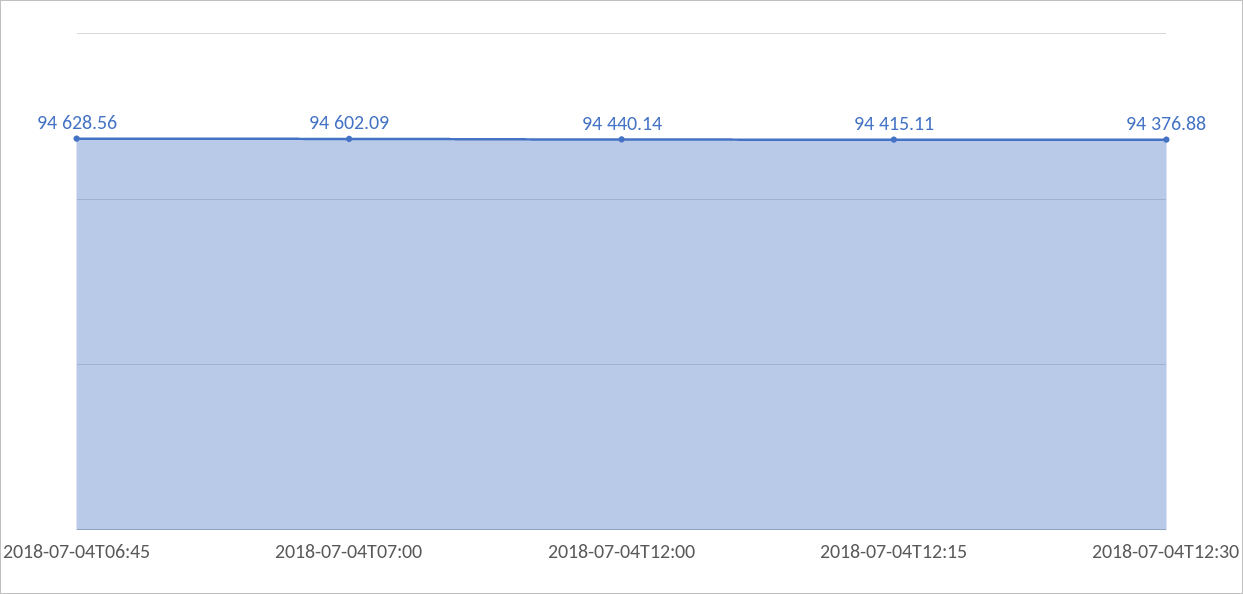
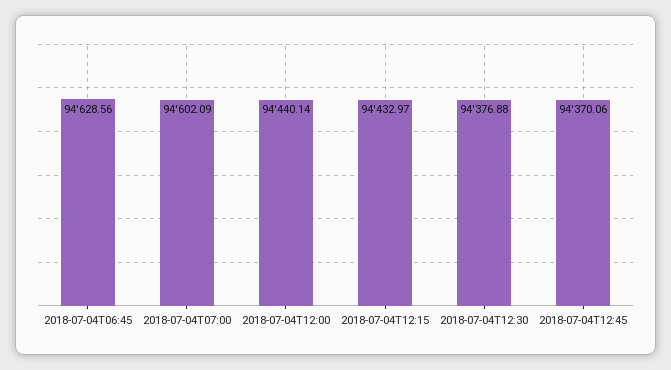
2018-07-04T12:15: 94415.11 -> 94432.97
2018-07-04T12:45: none -> 94370.06

